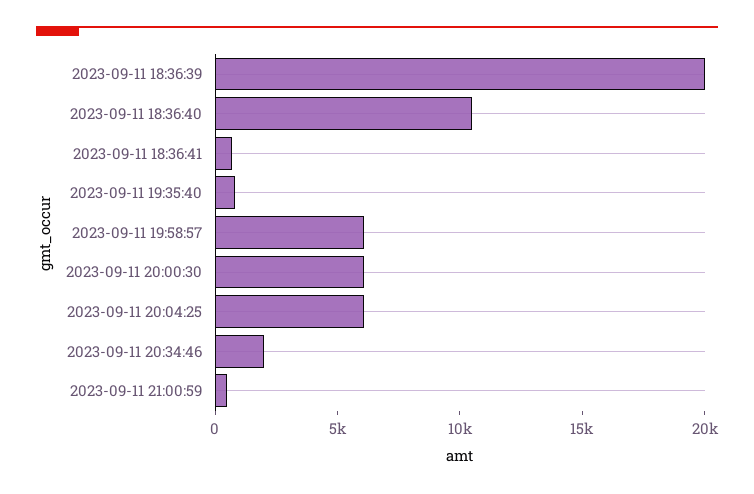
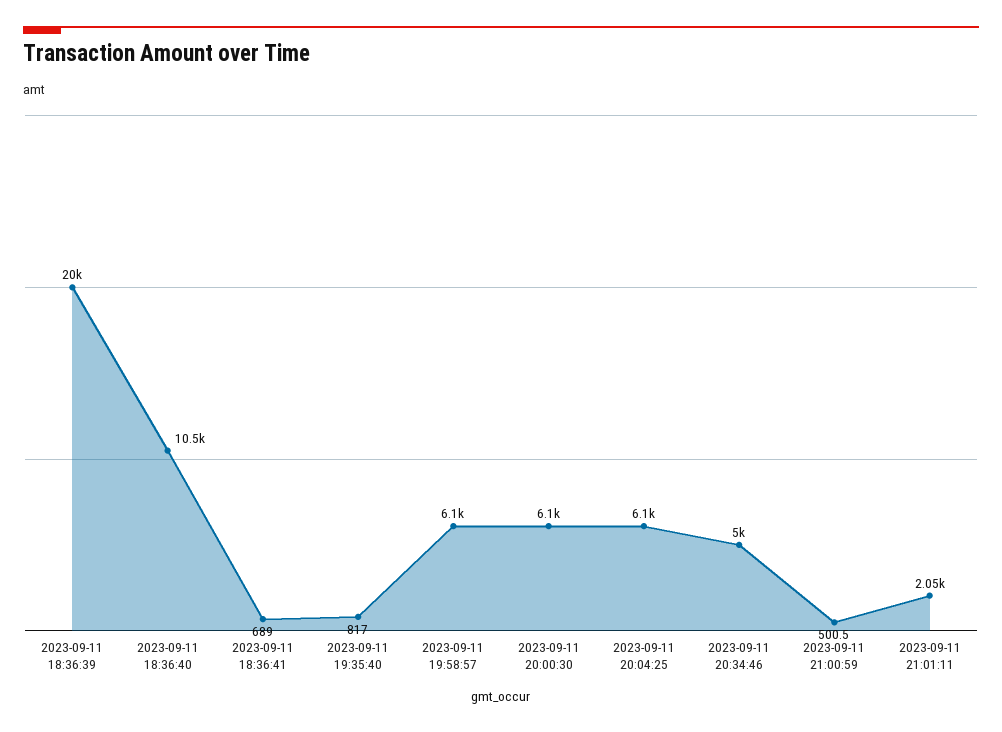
2023-09-11 20:34:46: 2000 -> 5000
2023-09-11 21:01:11: none -> 2050

